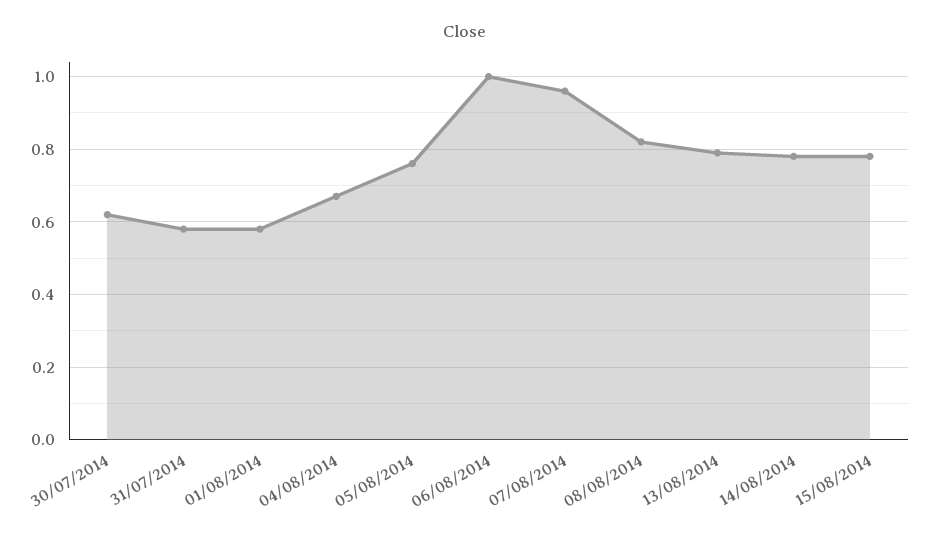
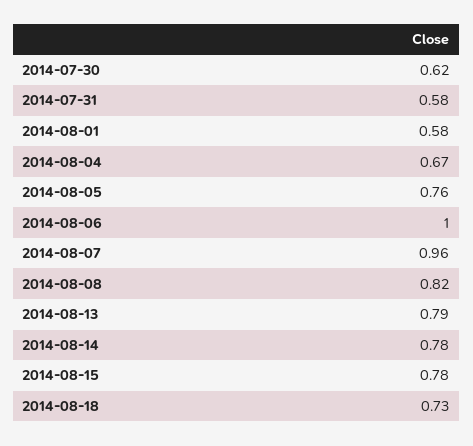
2014-08-18: none -> 0.73

